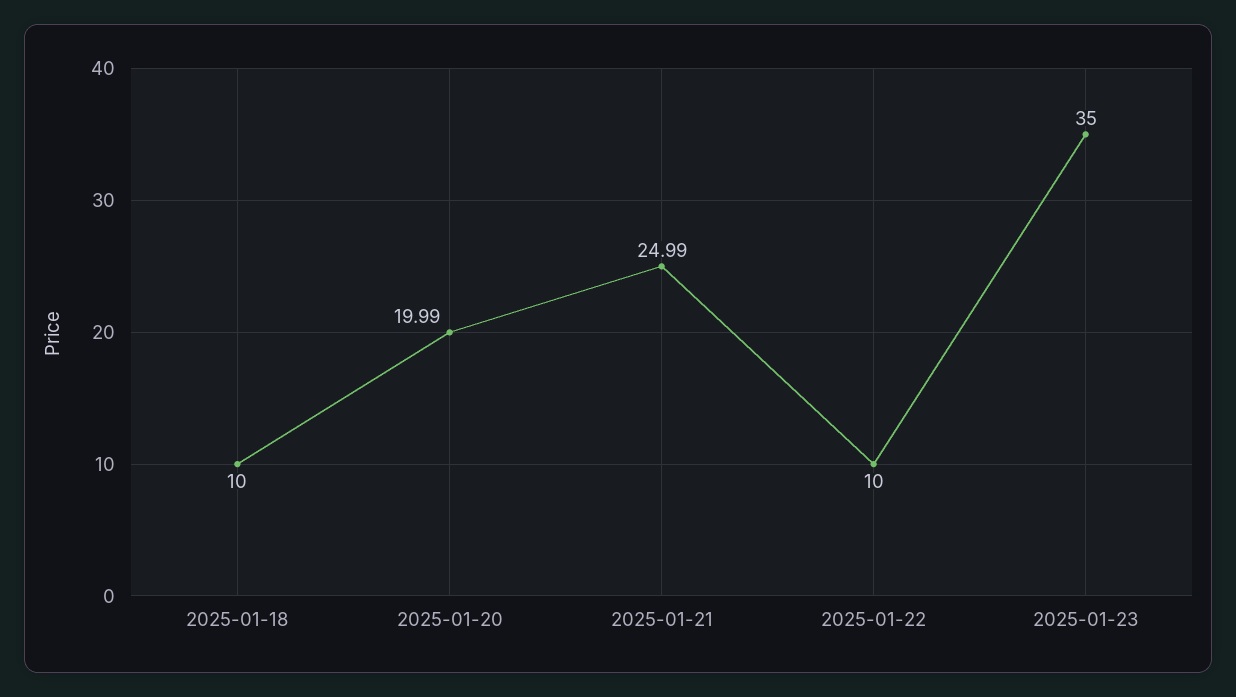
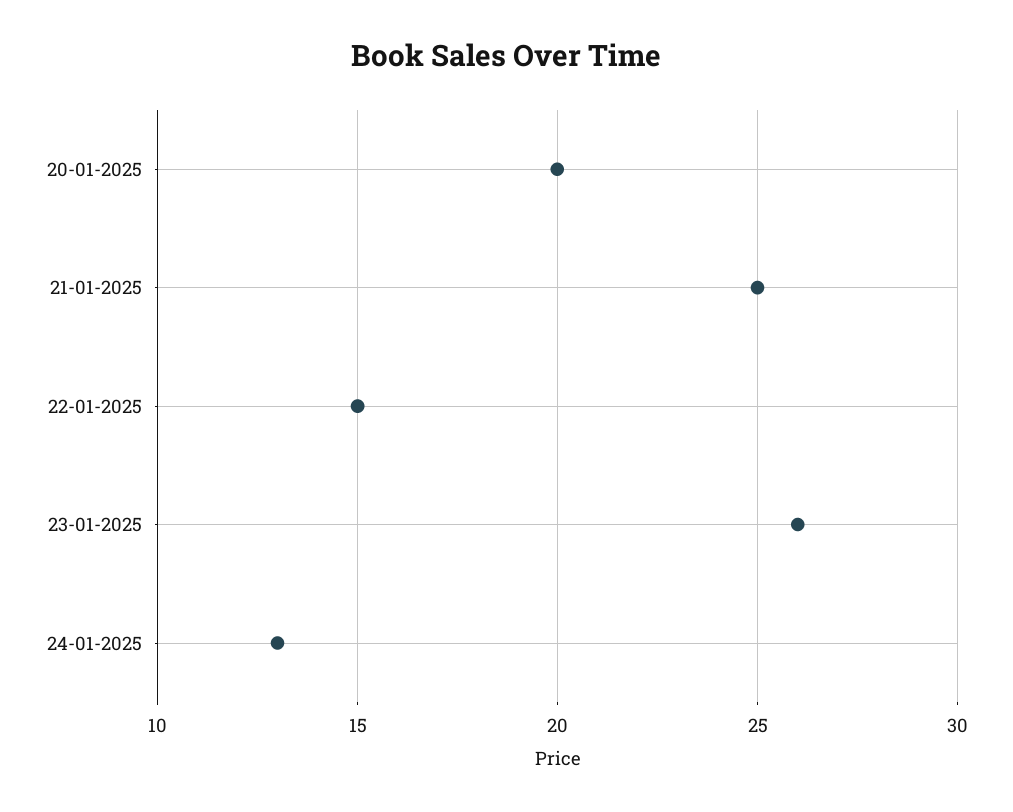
2025-01-18: 10 -> none
2025-01-22: 10 -> 15
2025-01-23: 35 -> 26
24-01-2025: none -> 13

